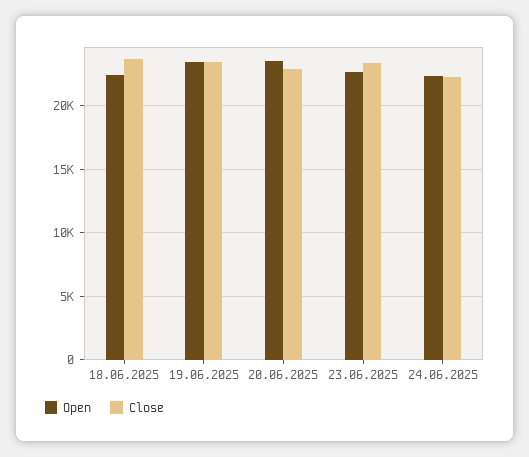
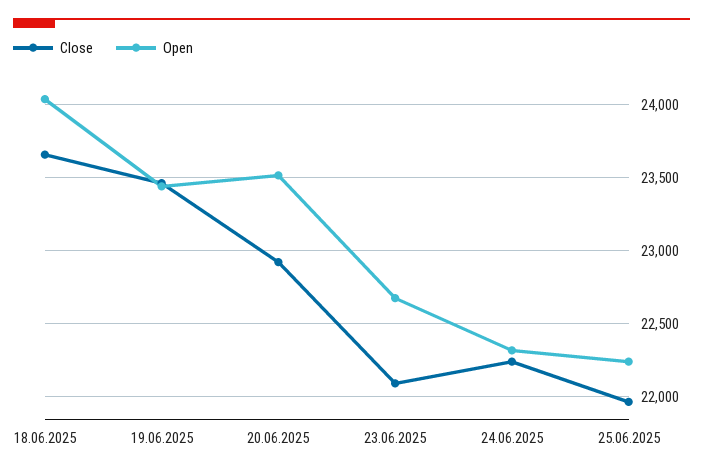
Open, 18.06.2025: 22500 -> 24050
Close, 23.06.2025: 23500 -> 22100
Close, 25.06.2025: none -> 21950
Open, 25.06.2025: none -> 22250

